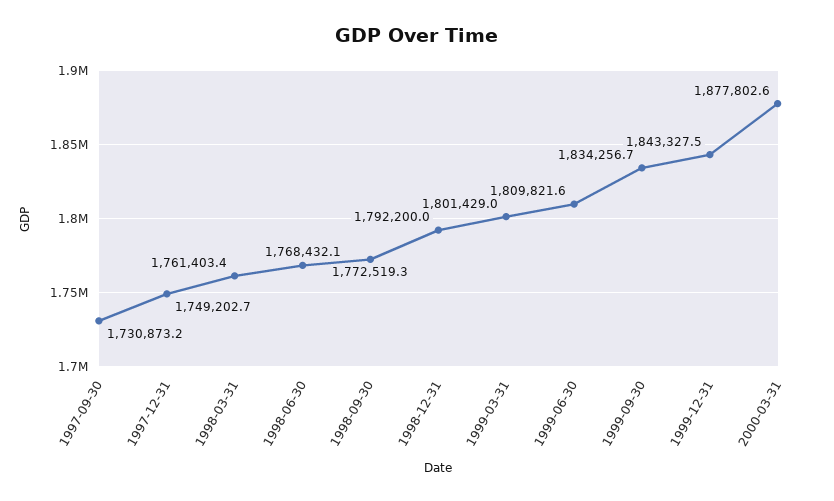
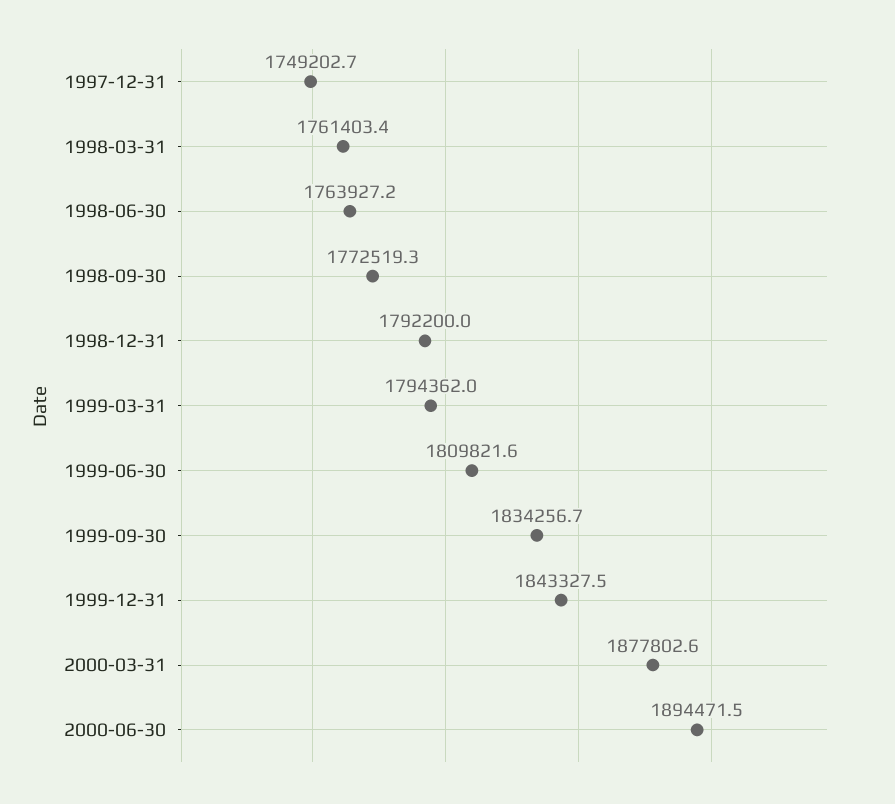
1997-09-30: 1730873.2 -> none
1998-06-30: 1768432.1 -> 1763927.2
1999-03-31: 1801429 -> 1794362
2000-06-30: none -> 1894471.5

